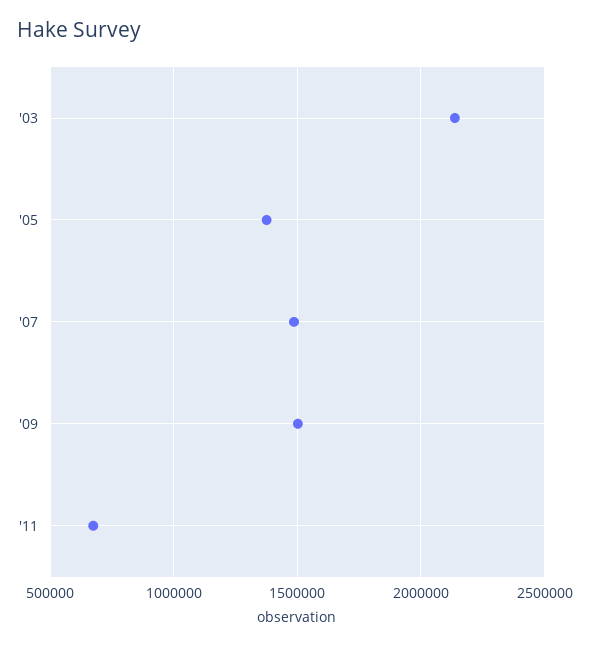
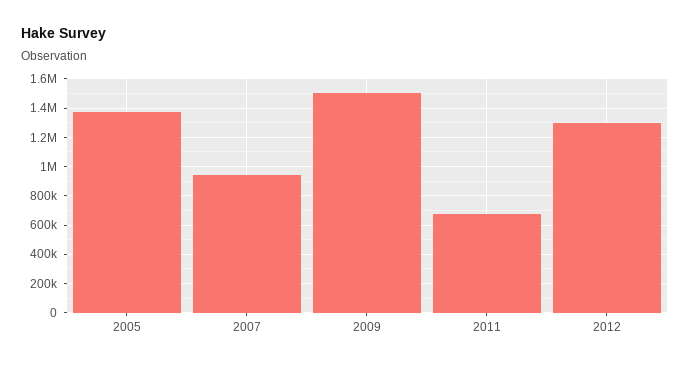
'03: 2150000 -> none
'07: 1500000 -> 950000
2012: none -> 1300000

